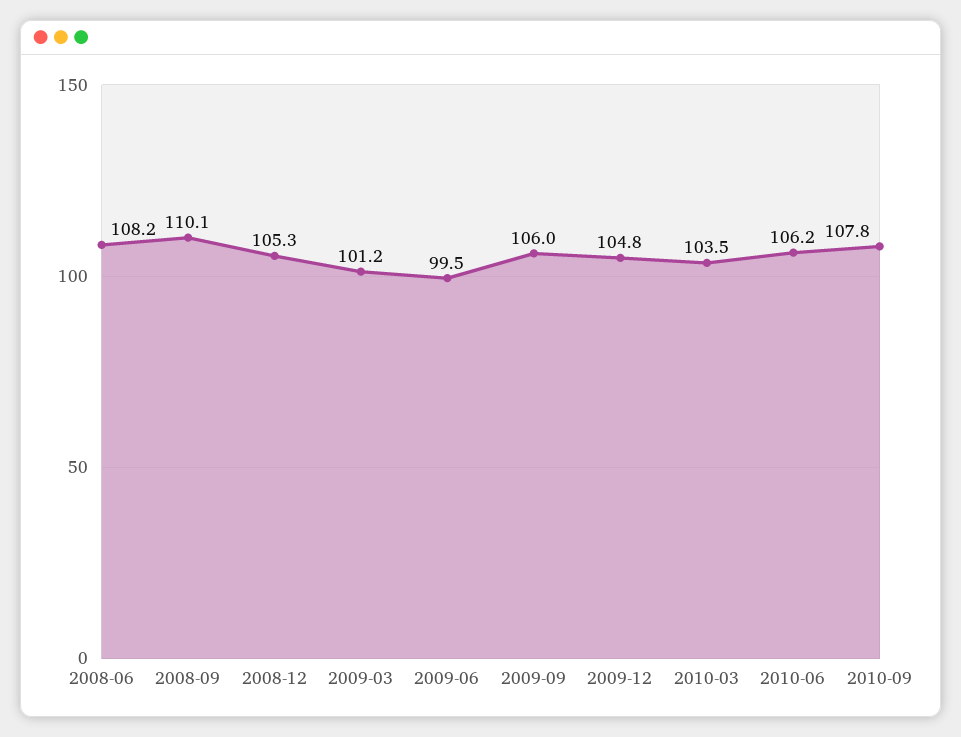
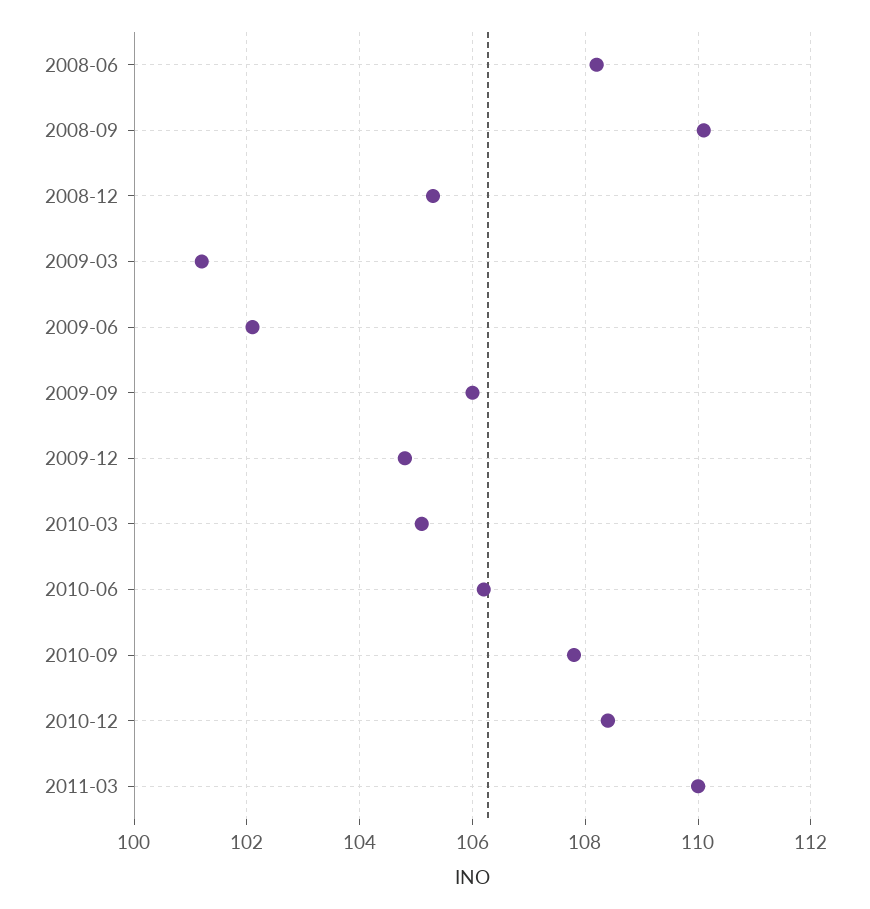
2009-06: 99.5 -> 102
2010-03: 103.5 -> 105
2010-12: none -> 108.5
2011-03: none -> 110

